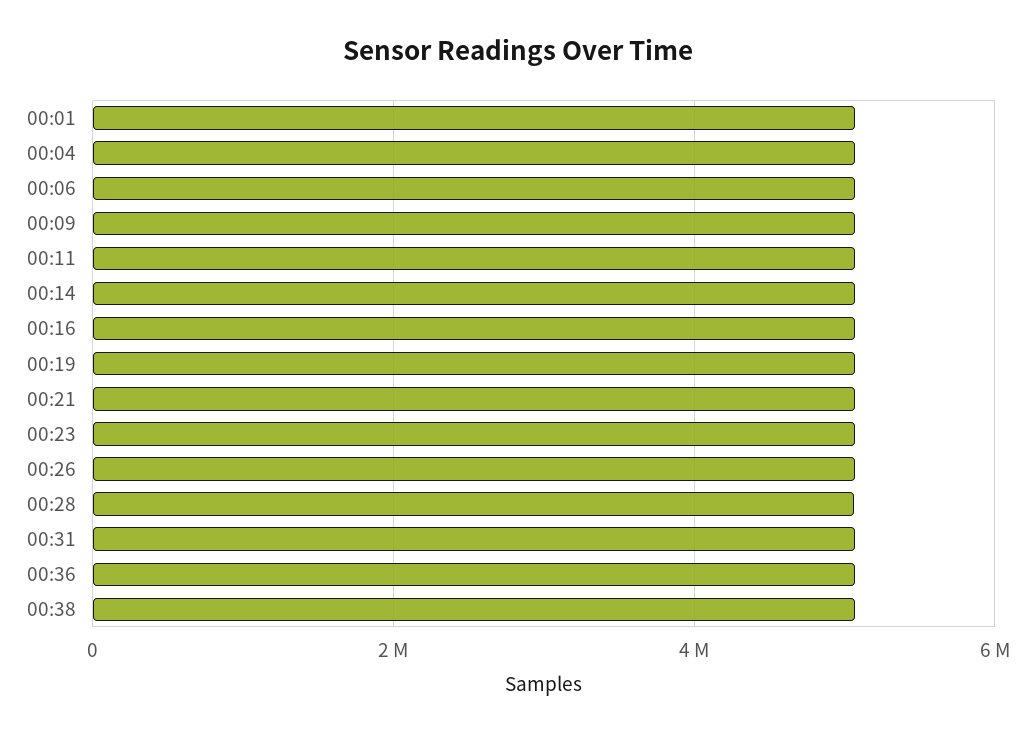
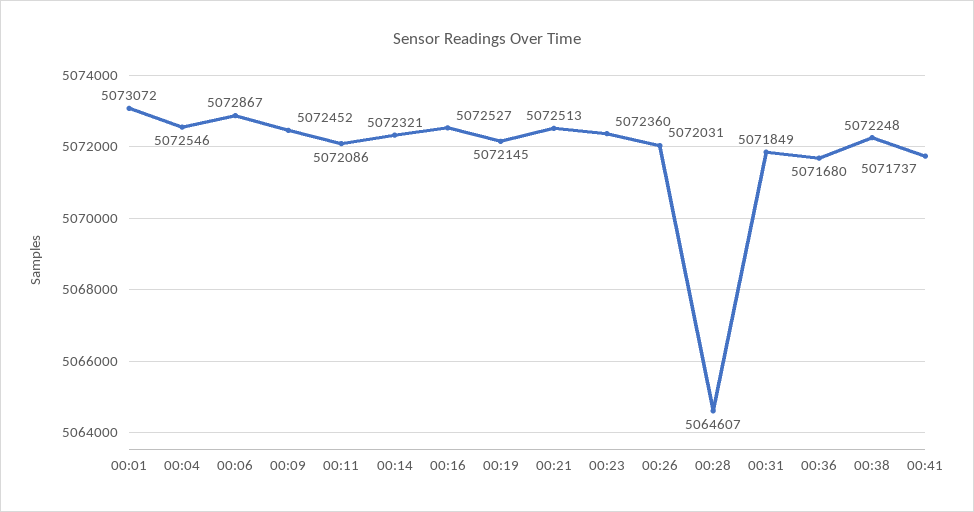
00:41: none -> 5071737

